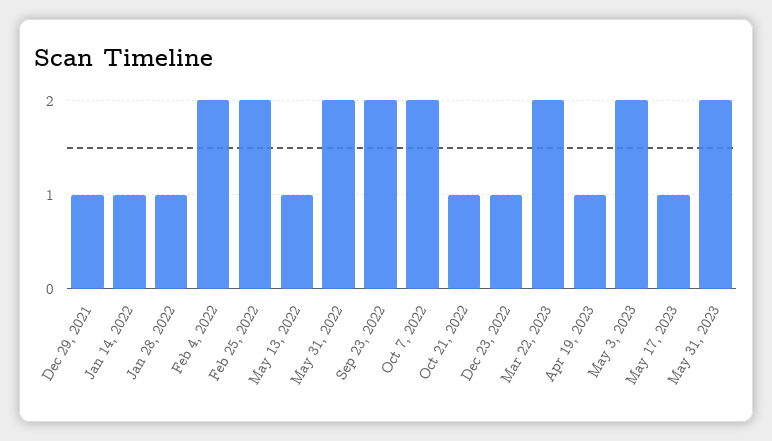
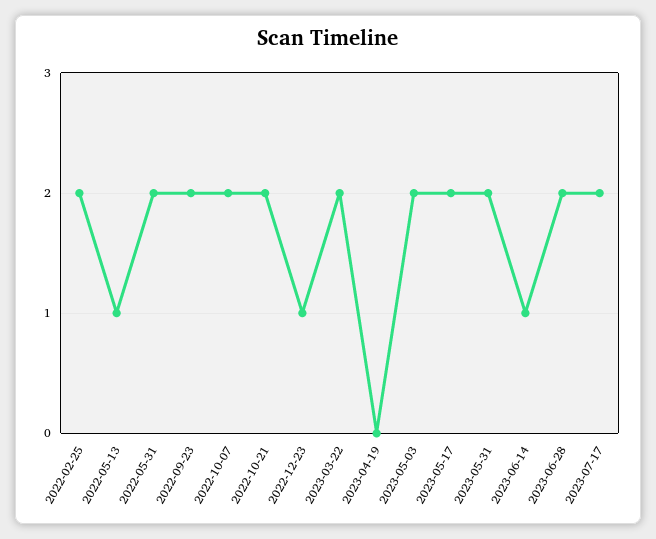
Dec 29, 2021: 1 -> none
Jan 14, 2022: 1 -> none
Jan 28, 2022: 1 -> none
Feb 4, 2022: 2 -> none
Oct 21, 2022: 1 -> 2
Apr 19, 2023: 1 -> 0
May 17, 2023: 1 -> 2
2023-06-14: none -> 1
2023-06-28: none -> 2
2023-07-17: none -> 2

